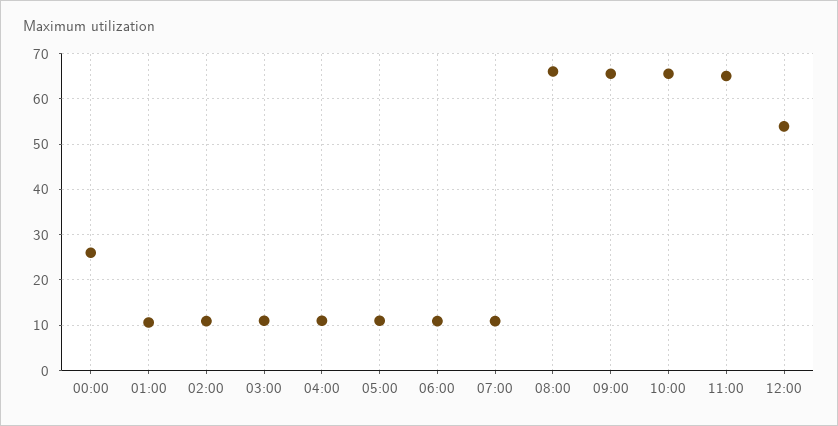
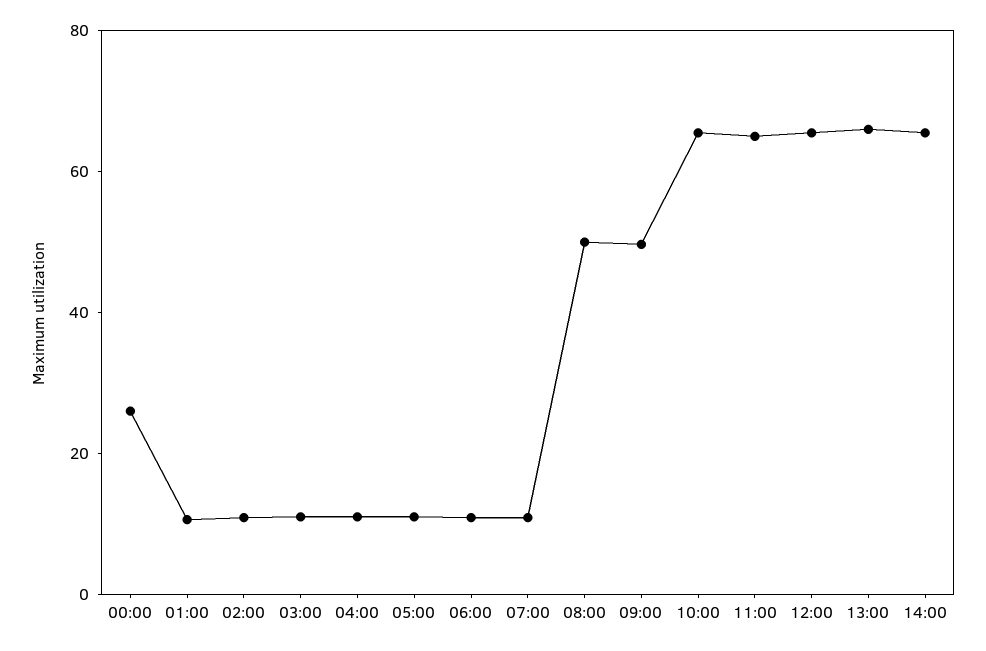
08:00: 66 -> 50
09:00: 66 -> 50
12:00: 54 -> 65
13:00: none -> 65
14:00: none -> 65

